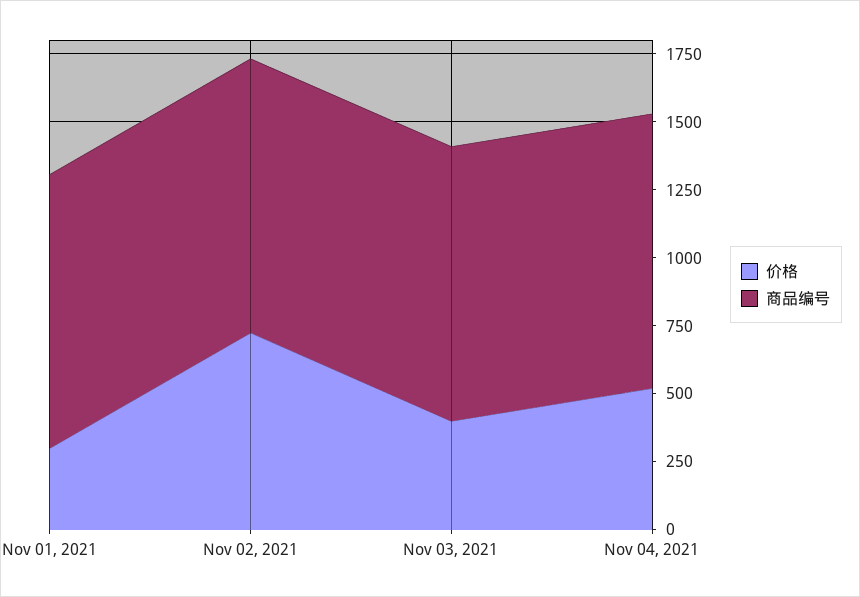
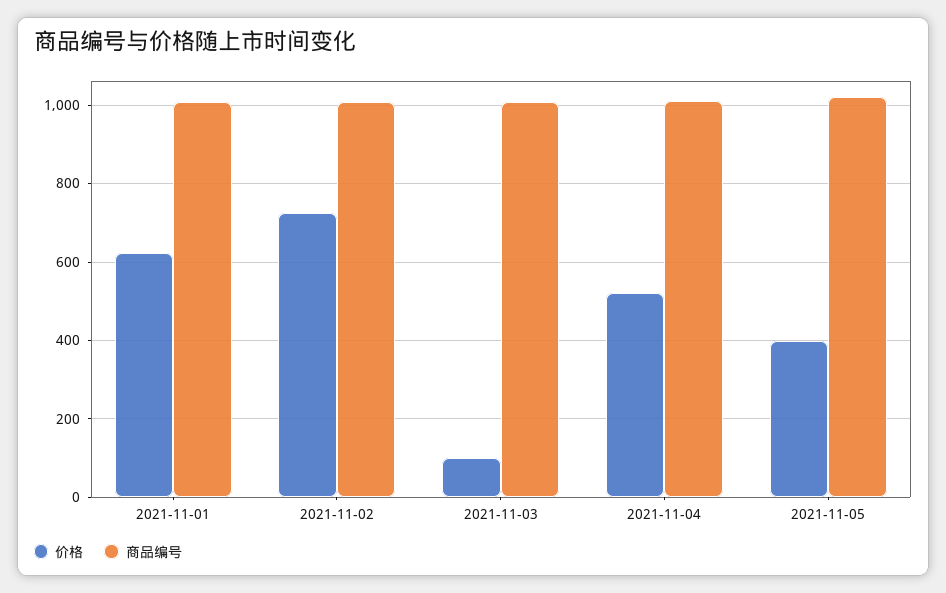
价格, Nov 01, 2021: 300 -> 620
价格, Nov 03, 2021: 400 -> 100
价格, 2021-11-05: none -> 400
商品编号, 2021-11-05: none -> 1020

